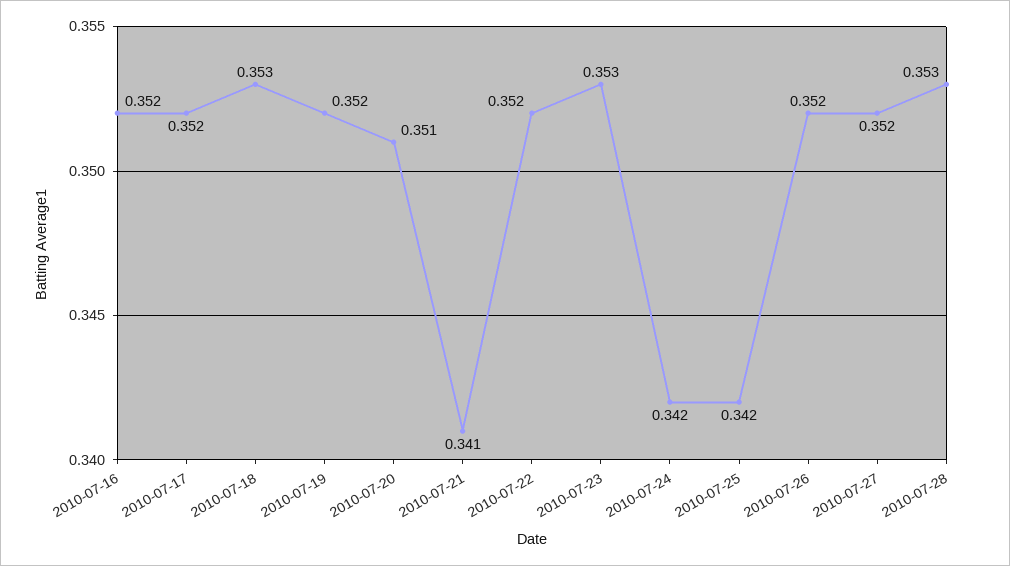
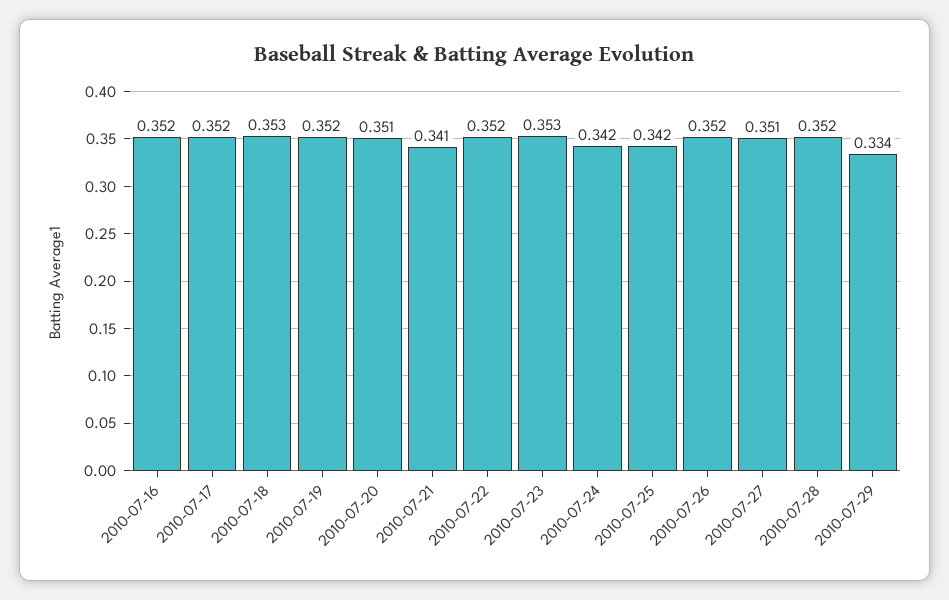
2010-07-27: 0.352 -> 0.351
2010-07-28: 0.353 -> 0.352
2010-07-29: none -> 0.334

